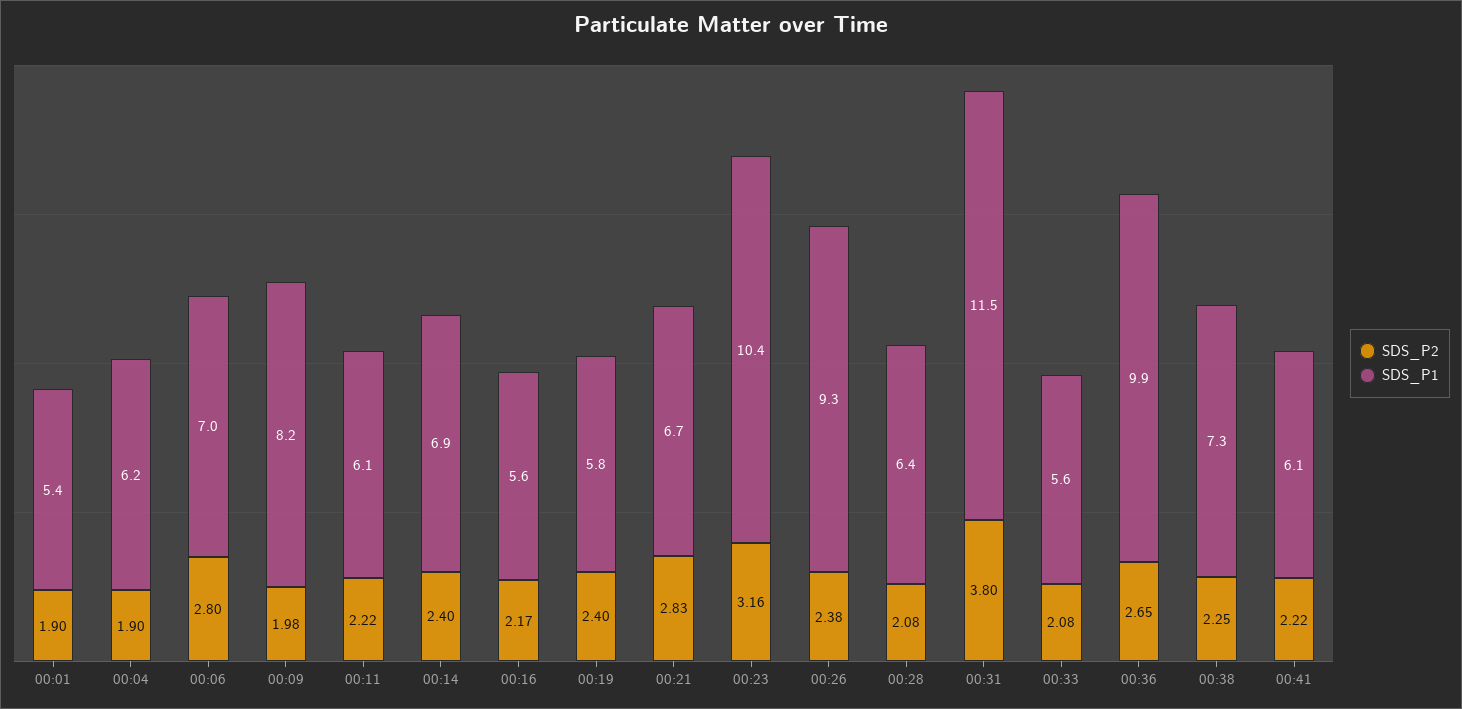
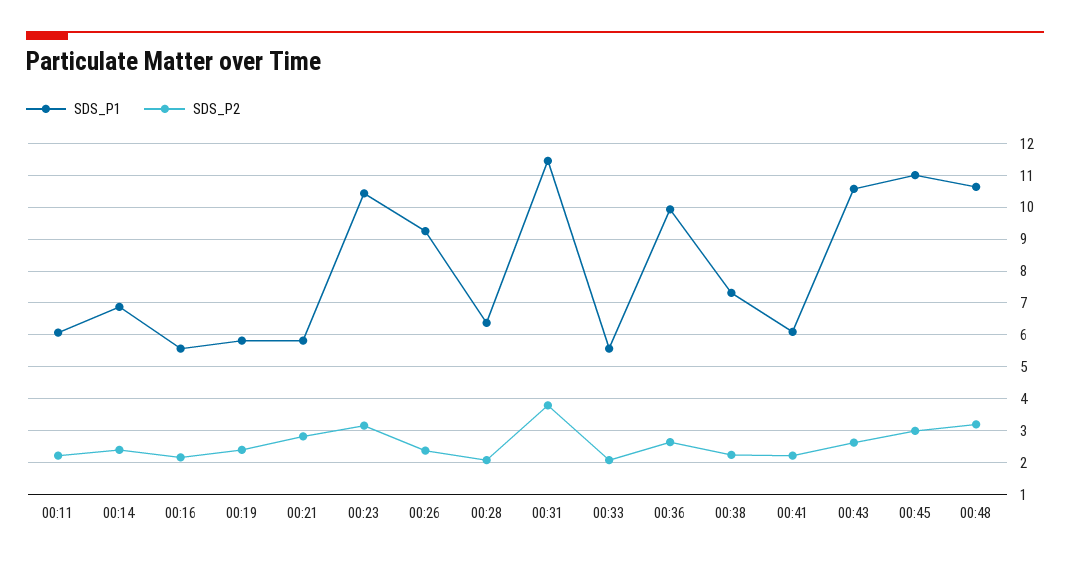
SDS_P2, 00:01: 1.9 -> none
SDS_P1, 00:01: 5.4 -> none
SDS_P2, 00:04: 1.9 -> none
SDS_P1, 00:04: 6.2 -> none
SDS_P2, 00:06: 2.8 -> none
SDS_P1, 00:06: 7 -> none
SDS_P2, 00:09: 1.98 -> none
SDS_P1, 00:09: 8.2 -> none
SDS_P1, 00:21: 6.7 -> 5.8
SDS_P1, 00:43: none -> 10.6
SDS_P2, 00:43: none -> 2.6
SDS_P1, 00:45: none -> 11
SDS_P2, 00:45: none -> 3
SDS_P1, 00:48: none -> 10.6
SDS_P2, 00:48: none -> 3.2

